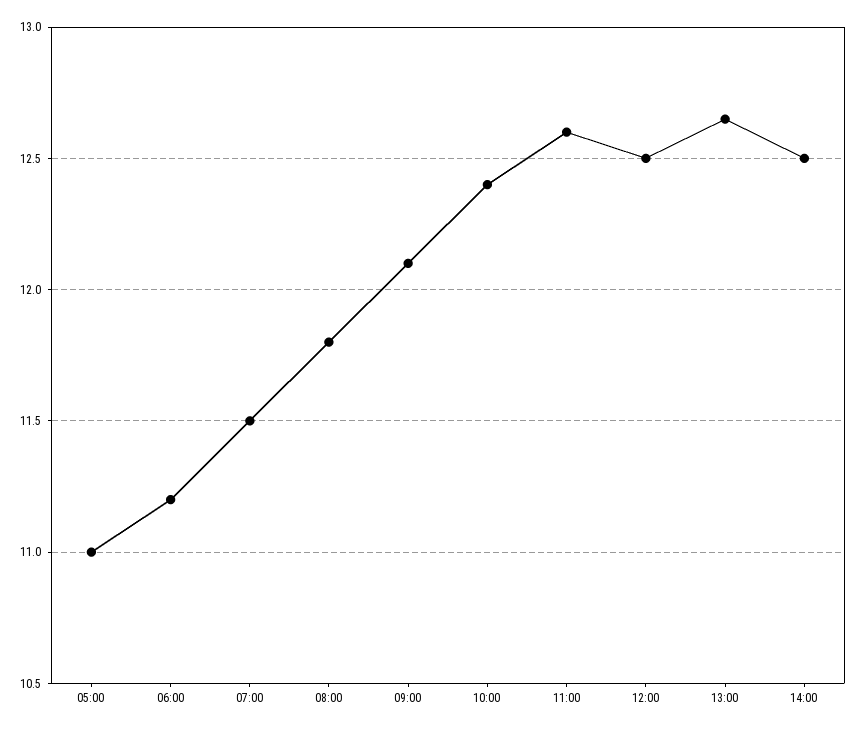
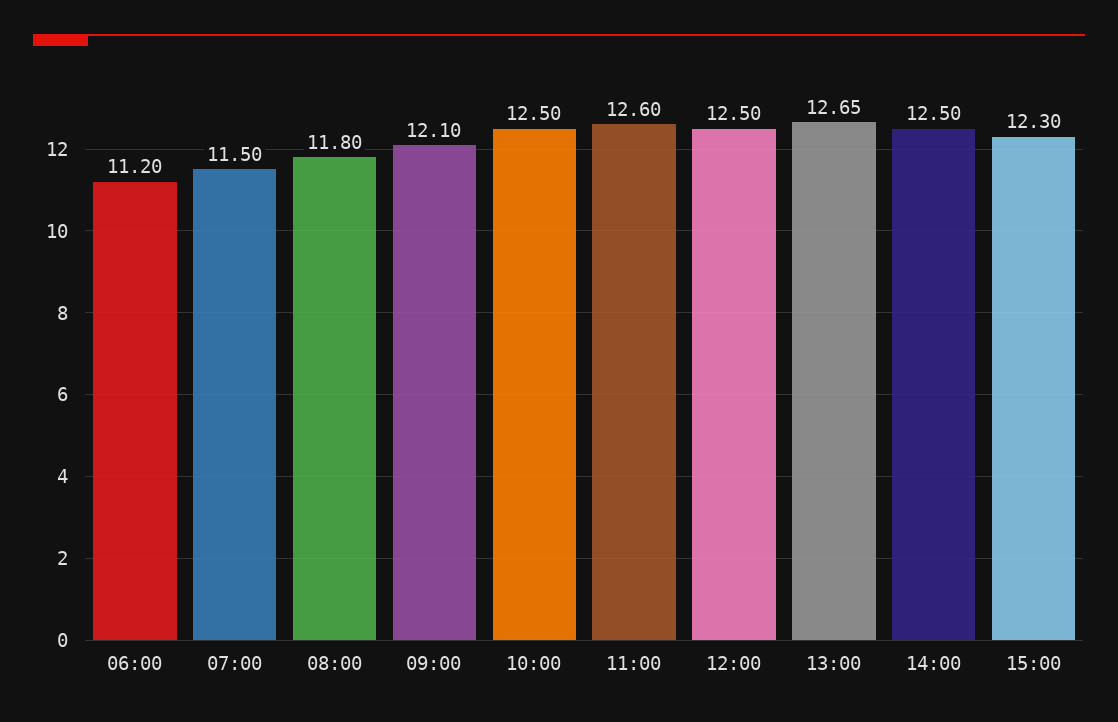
05:00: 11 -> none
10:00: 12.4 -> 12.5
15:00: none -> 12.3

